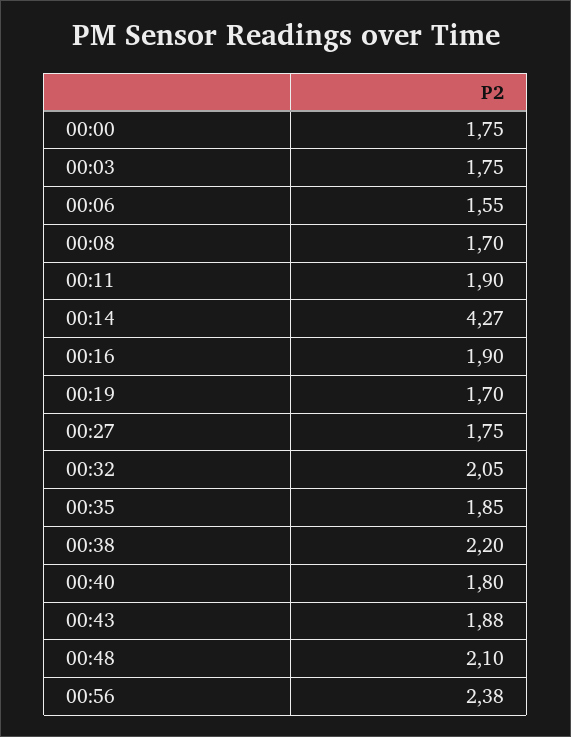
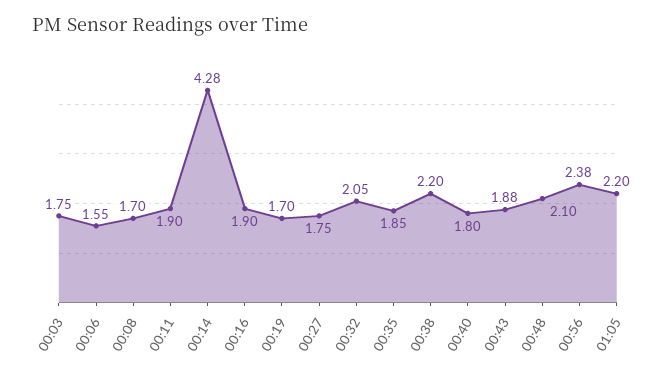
00:00: 1.75 -> none
00:14: 4.27 -> 4.28
01:05: none -> 2.2

